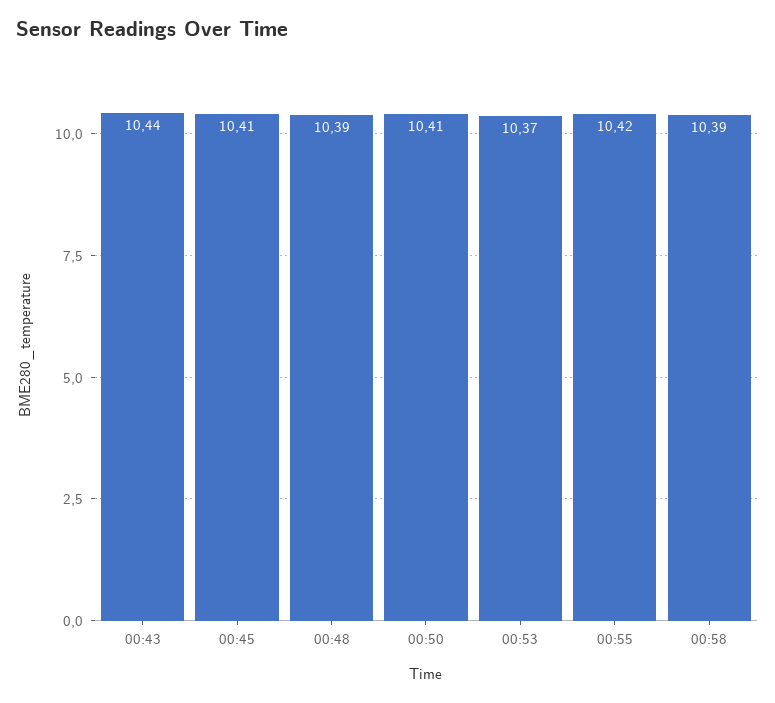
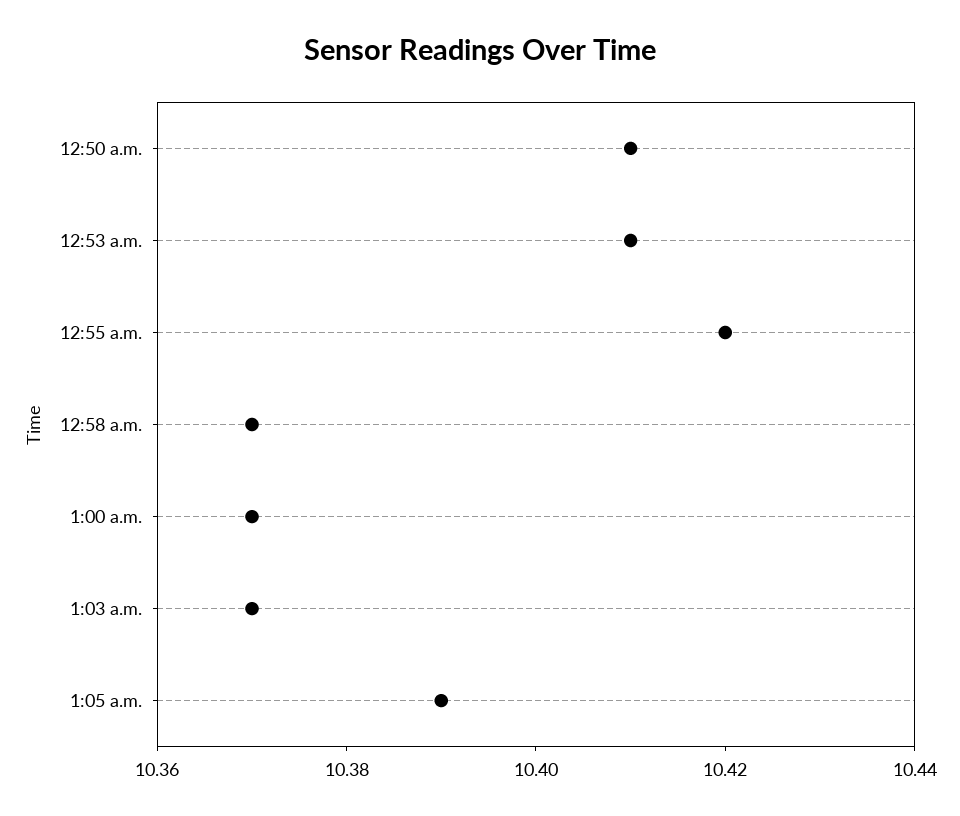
00:43: 10.44 -> none
00:45: 10.41 -> none
00:48: 10.39 -> none
00:53: 10.37 -> 10.41
00:58: 10.39 -> 10.37
1:00 a.m.: none -> 10.37
1:03 a.m.: none -> 10.37
1:05 a.m.: none -> 10.39

